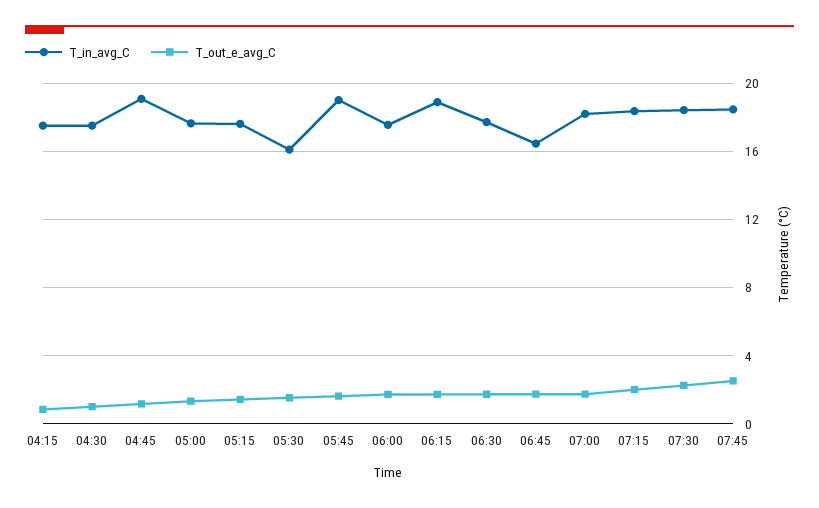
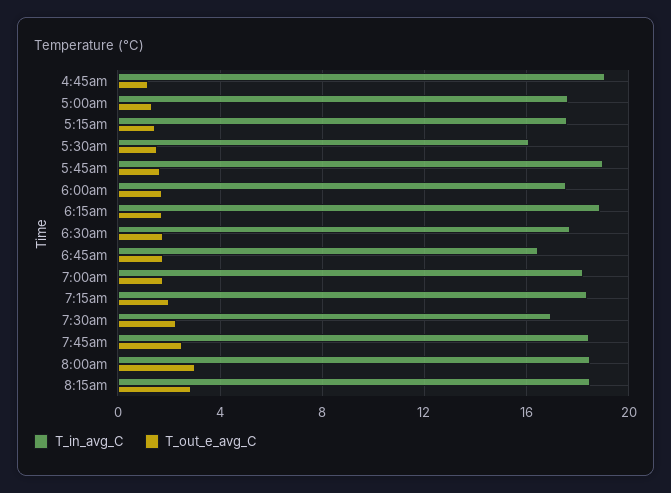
T_in_avg_C, 04:15: 17.5 -> none
T_out_e_avg_C, 04:15: 1 -> none
T_in_avg_C, 04:30: 17.5 -> none
T_out_e_avg_C, 04:30: 1 -> none
T_in_avg_C, 07:30: 18.5 -> 17
T_in_avg_C, 8:00am: none -> 18.5
T_out_e_avg_C, 8:00am: none -> 3
T_in_avg_C, 8:15am: none -> 18.5
T_out_e_avg_C, 8:15am: none -> 3

